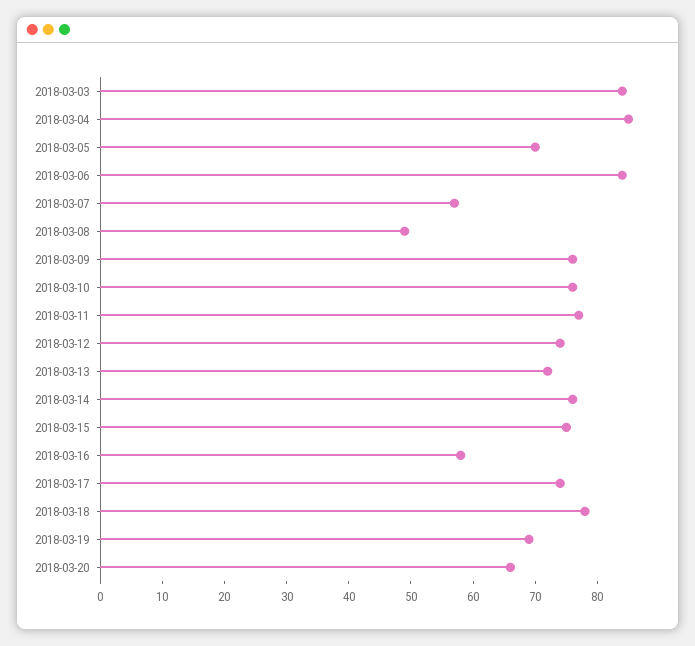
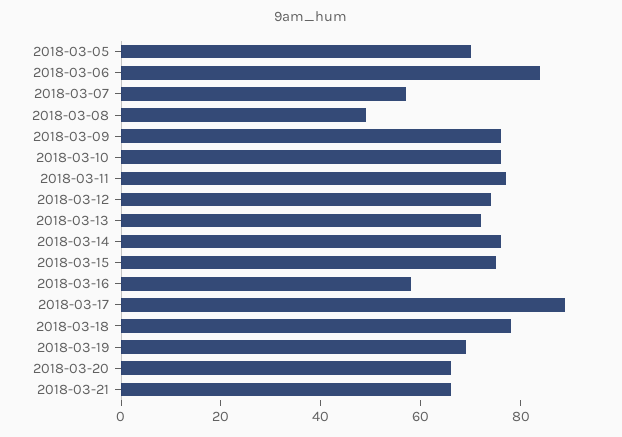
2018-03-03: 85 -> none
2018-03-04: 85 -> none
2018-03-17: 75 -> 90
2018-03-21: none -> 65

